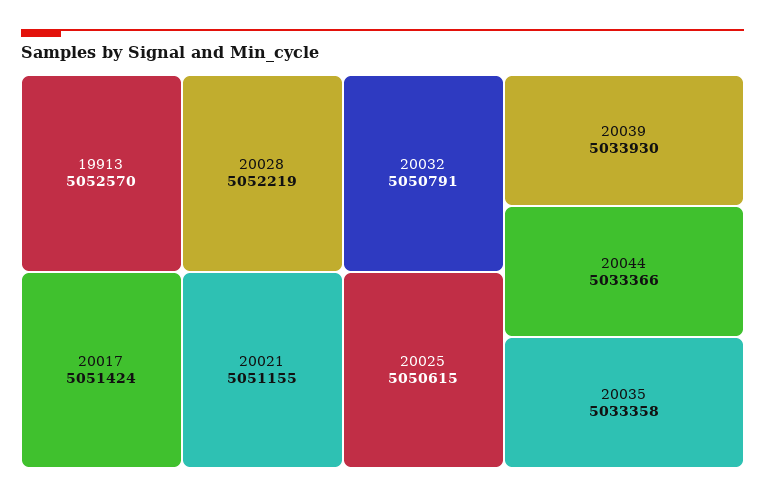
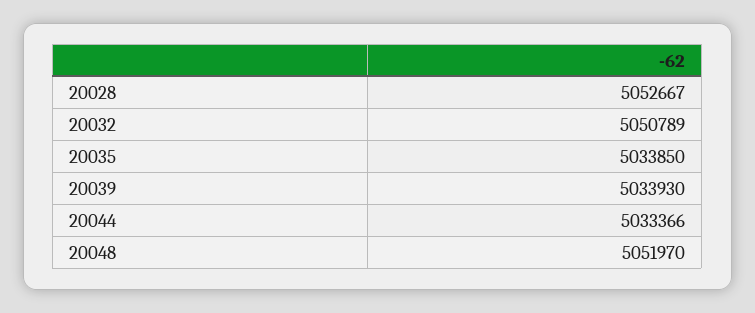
19913: 5052570 -> none
20028: 5052219 -> 5052667
20017: 5051424 -> none
20021: 5051155 -> none
20032: 5050791 -> 5050789
20025: 5050615 -> none
20035: 5033358 -> 5033850
20048: none -> 5051970

